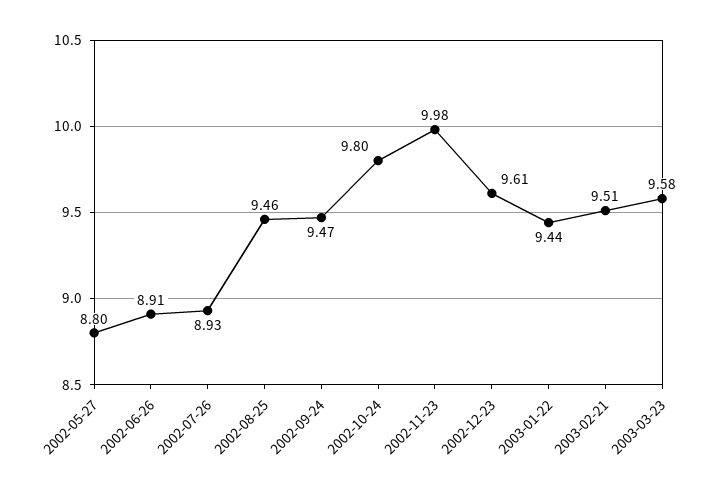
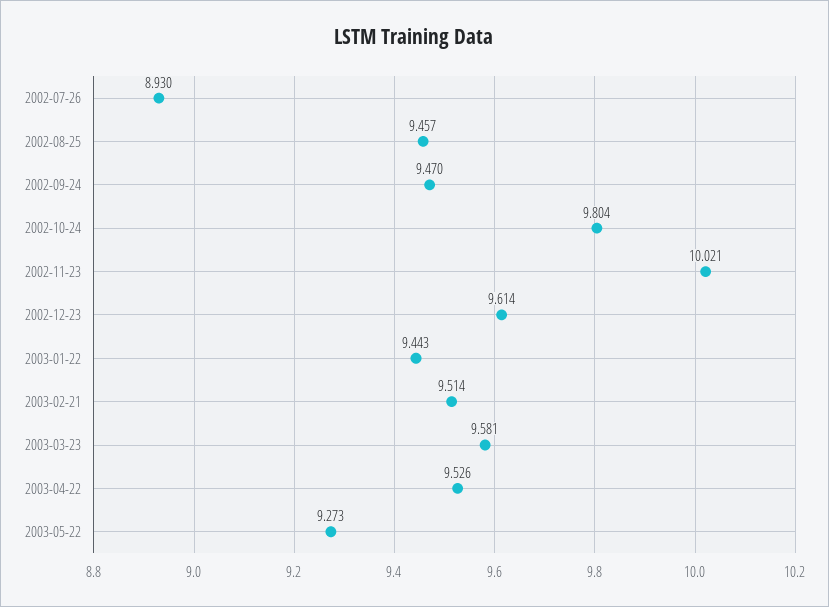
2002-05-27: 8.8 -> none
2002-06-26: 8.91 -> none
2002-11-23: 9.98 -> 10.021
2003-04-22: none -> 9.526
2003-05-22: none -> 9.273

